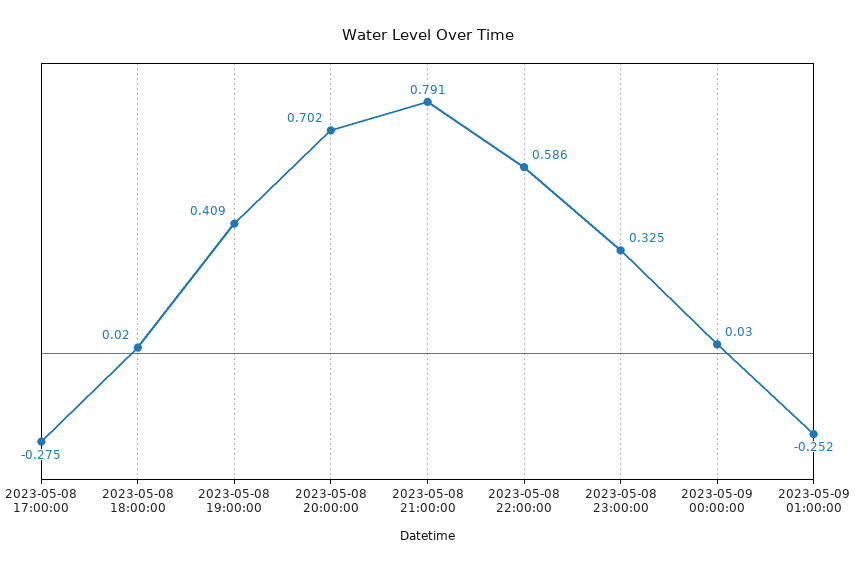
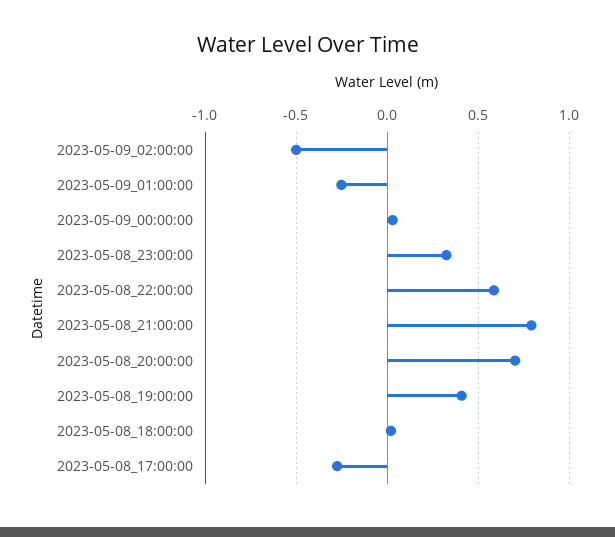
2023-05-09_02:00:00: none -> -0.5

